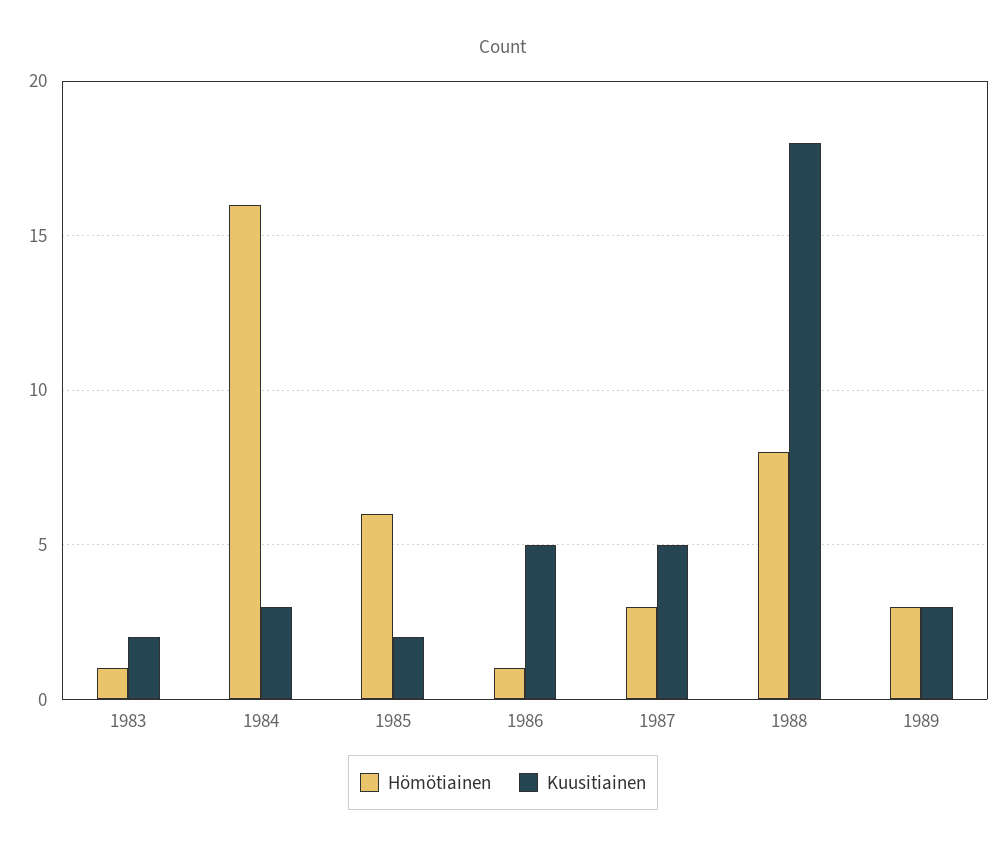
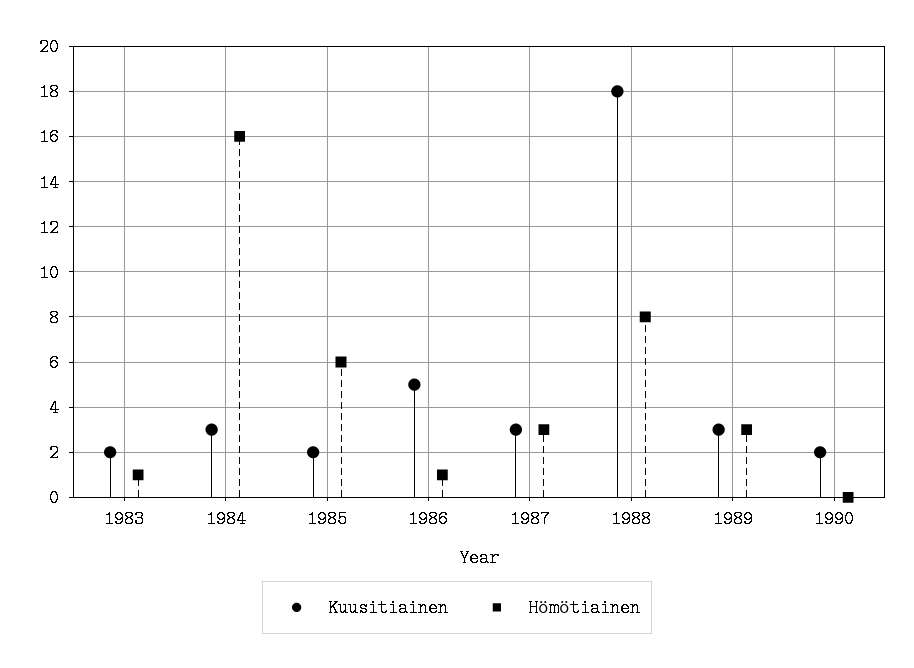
Kuusitiainen, 1987: 5 -> 3
Kuusitiainen, 1990: none -> 2
Hömötiainen, 1990: none -> 0

